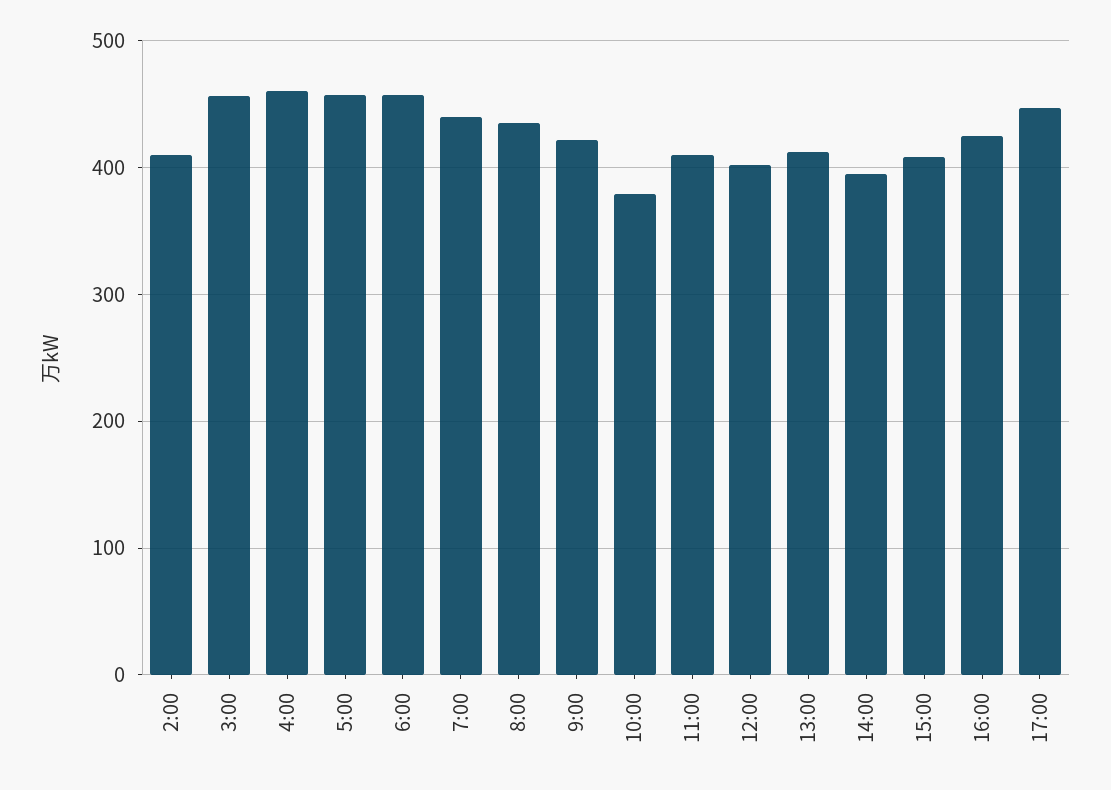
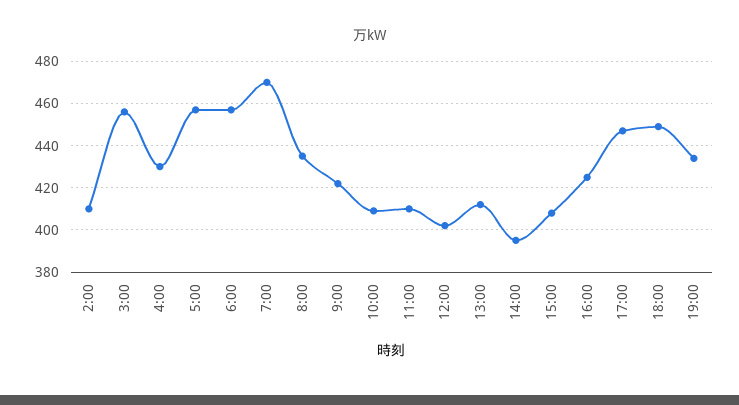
4:00: 460 -> 430
7:00: 440 -> 470
10:00: 380 -> 410
18:00: none -> 450
19:00: none -> 435

